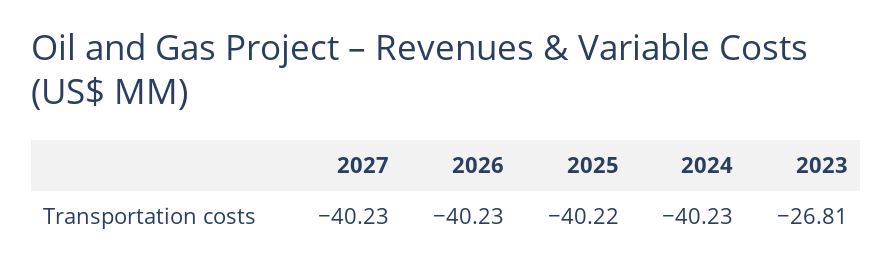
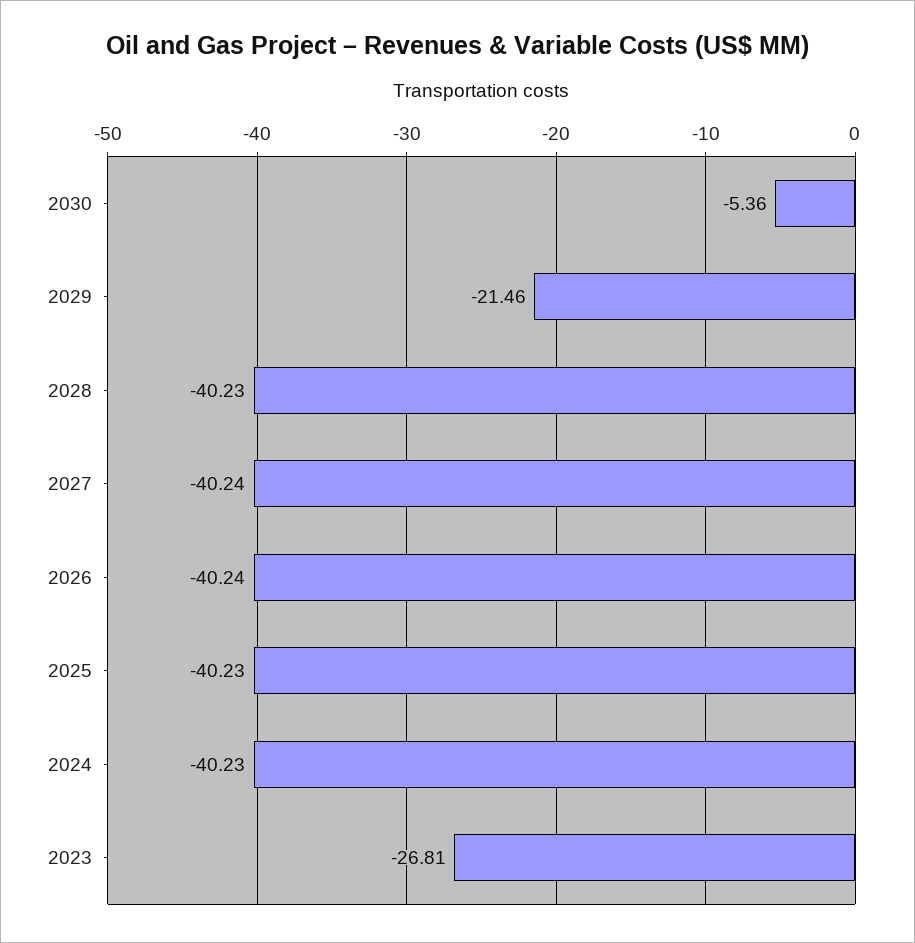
2027: -40.23 -> -40.24
2026: -40.23 -> -40.24
2025: -40.22 -> -40.23
2030: none -> -5.36
2029: none -> -21.46
2028: none -> -40.23

